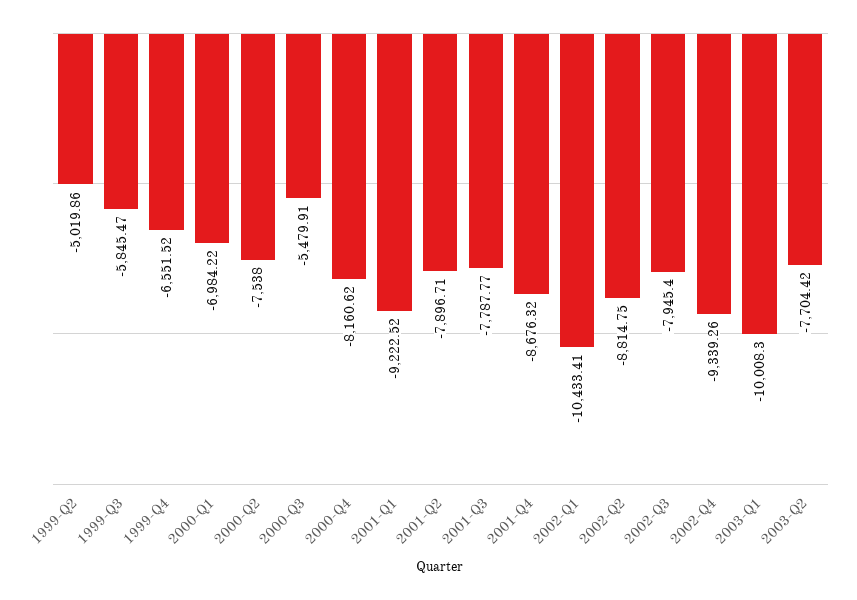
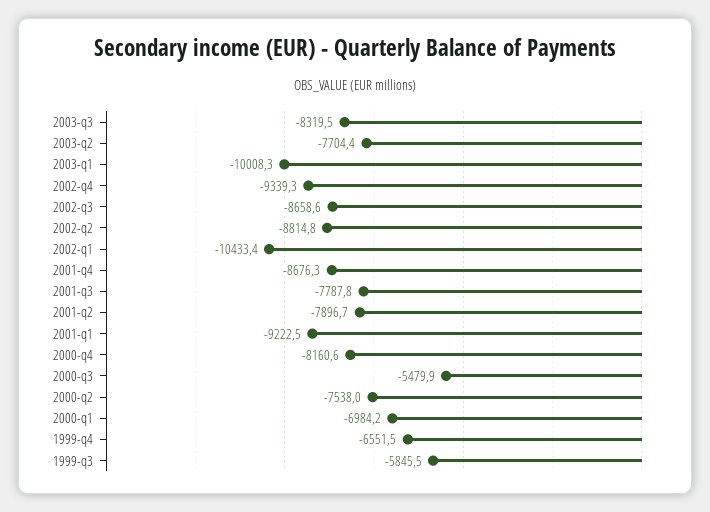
1999-Q2: -5019.86 -> none
2002-Q3: -7945.4 -> -8658.6
2003-q3: none -> -8319.5

